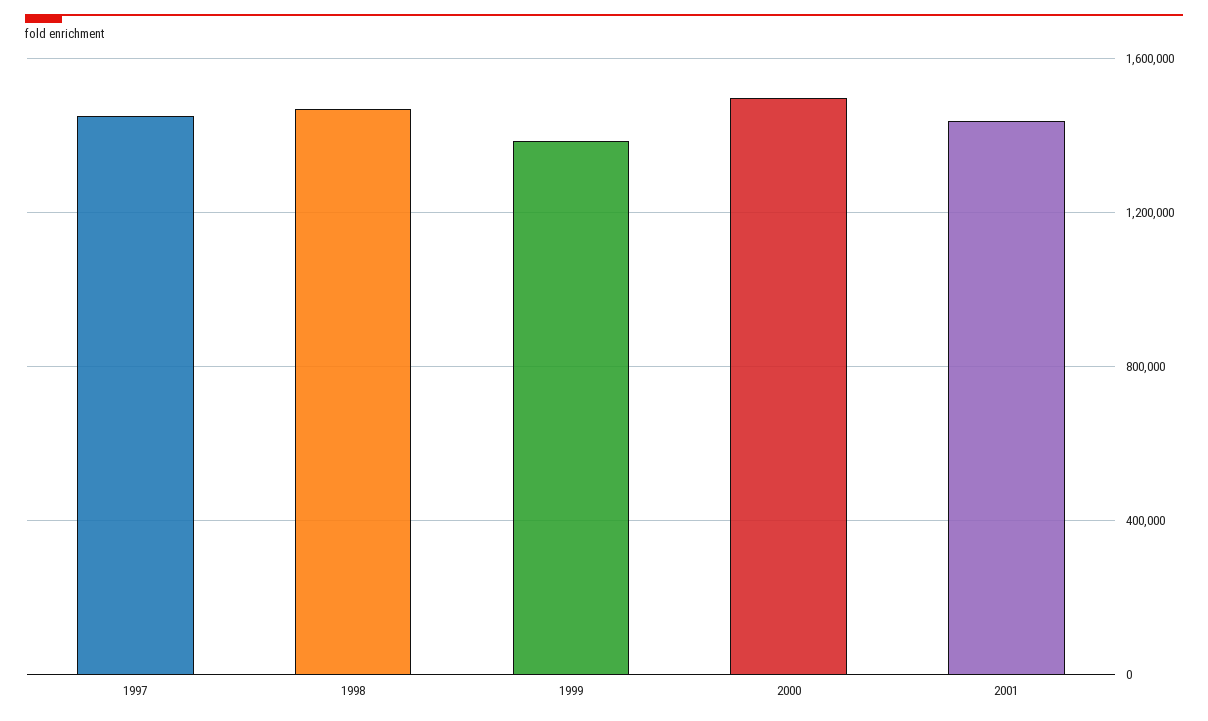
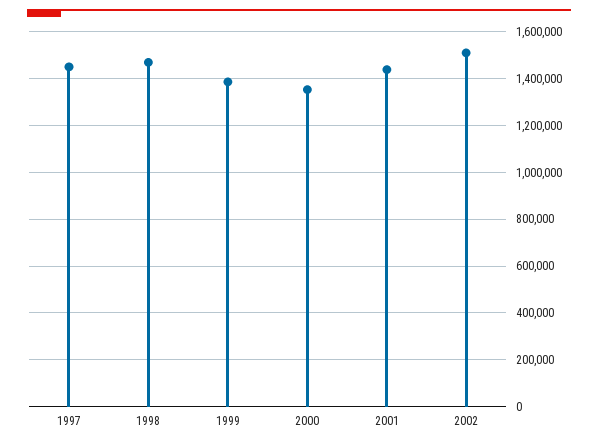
2000: 1500000 -> 1350000
2002: none -> 1500000

